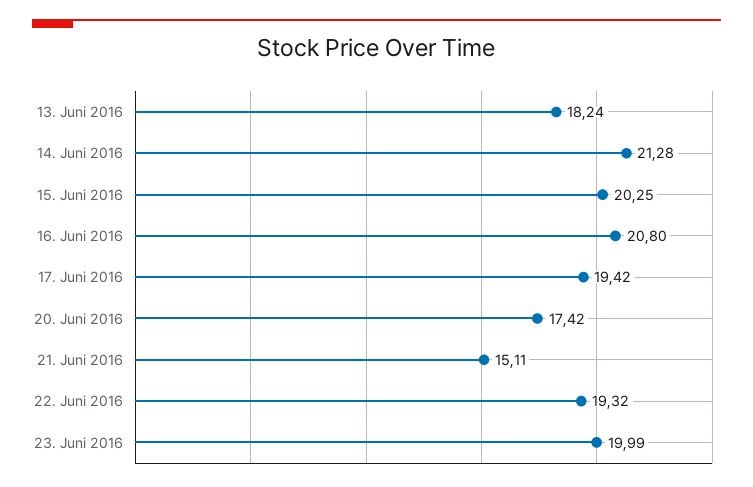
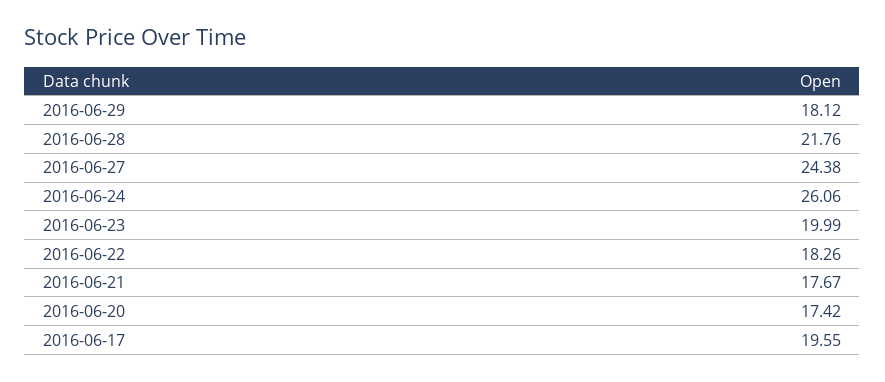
13. Juni 2016: 18.24 -> none
14. Juni 2016: 21.28 -> none
15. Juni 2016: 20.25 -> none
16. Juni 2016: 20.8 -> none
17. Juni 2016: 19.42 -> 19.55
21. Juni 2016: 15.11 -> 17.67
22. Juni 2016: 19.32 -> 18.26
2016-06-29: none -> 18.12
2016-06-28: none -> 21.76
2016-06-27: none -> 24.38
2016-06-24: none -> 26.06

